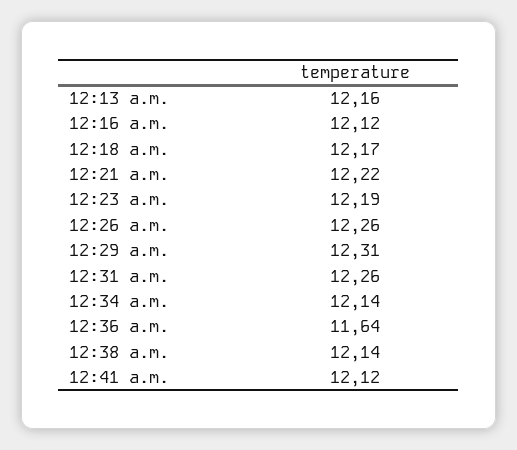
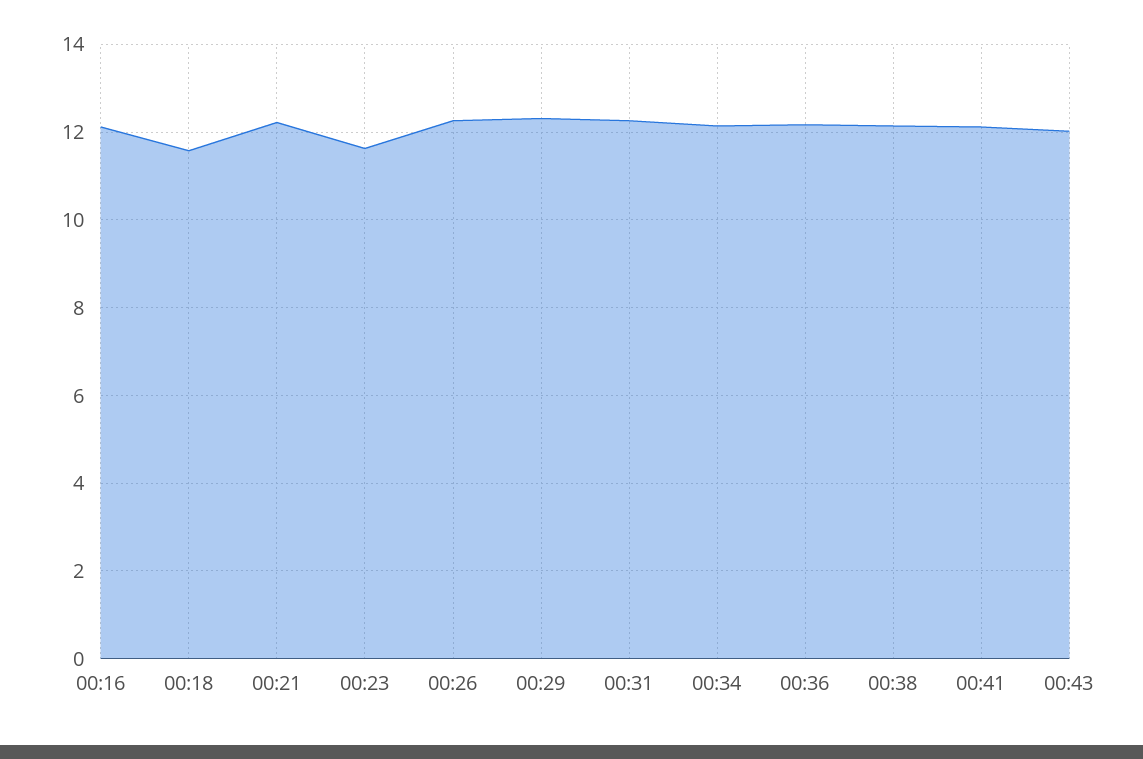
12:13 a.m.: 12.16 -> none
12:18 a.m.: 12.17 -> 11.6
12:23 a.m.: 12.19 -> 11.6
12:36 a.m.: 11.64 -> 12.2
00:43: none -> 12

